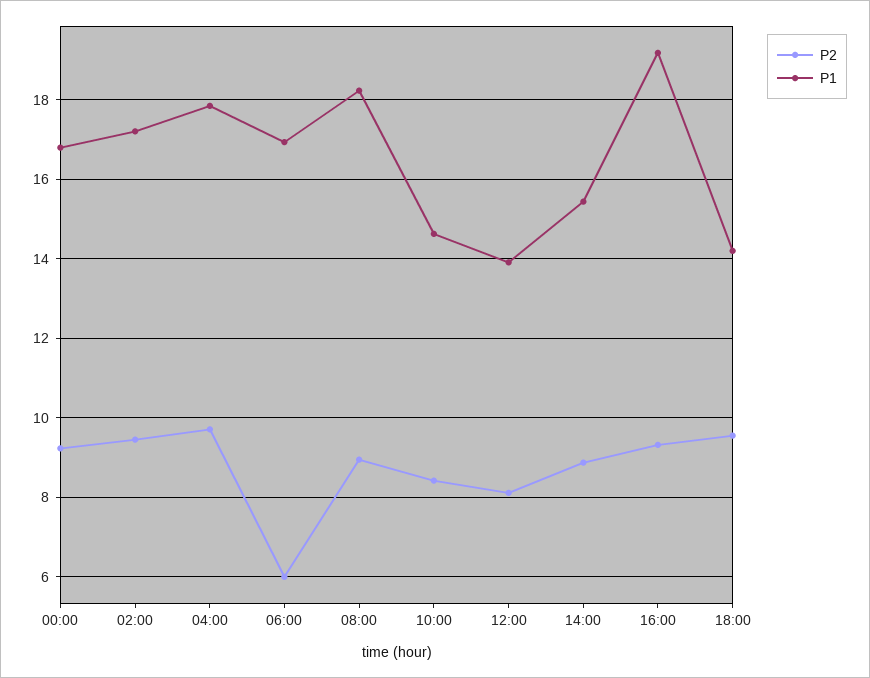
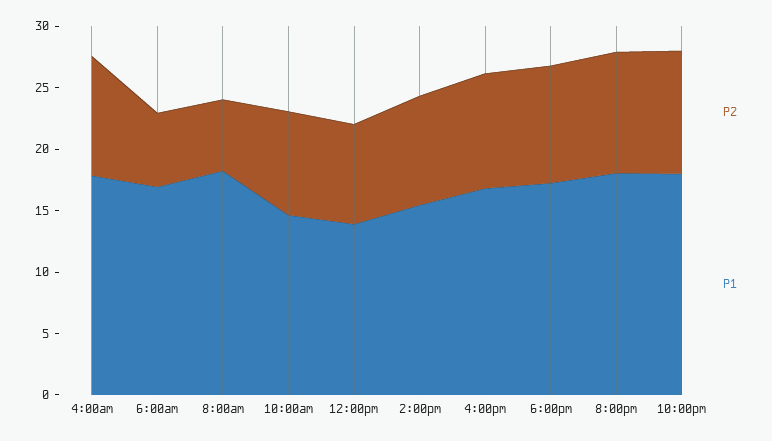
P2, 00:00: 9.2 -> none
P1, 00:00: 16.8 -> none
P2, 02:00: 9.4 -> none
P1, 02:00: 17.2 -> none
P2, 08:00: 9 -> 6
P1, 16:00: 19.2 -> 17
P1, 18:00: 14.2 -> 17
P2, 8:00pm: none -> 10
P1, 8:00pm: none -> 18
P2, 10:00pm: none -> 10
P1, 10:00pm: none -> 18

